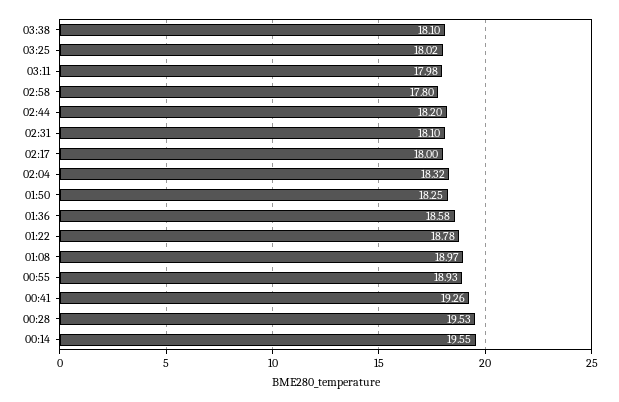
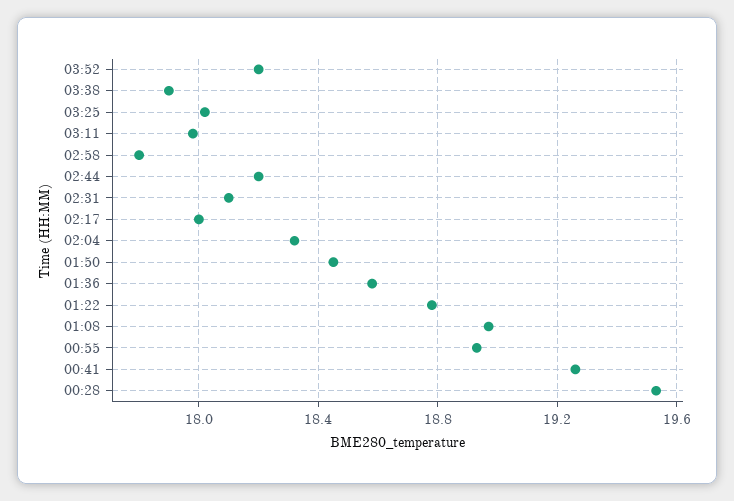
03:38: 18.1 -> 17.9
01:50: 18.25 -> 18.45
00:14: 19.55 -> none
03:52: none -> 18.2

